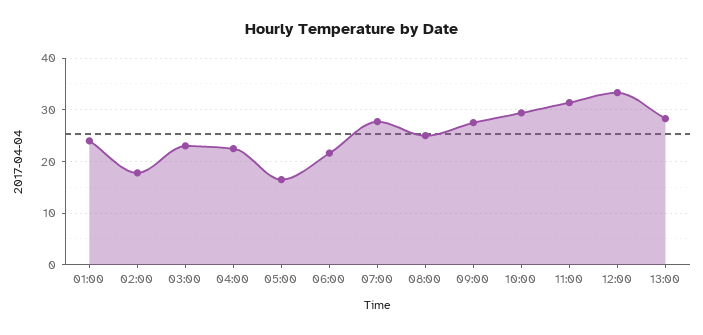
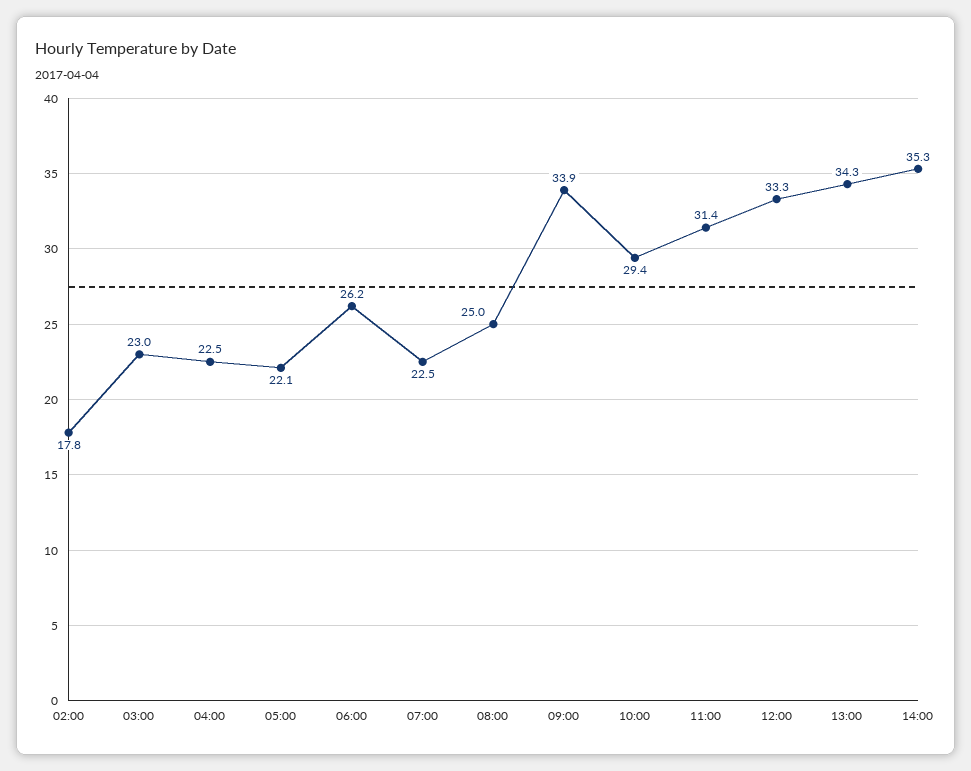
01:00: 24 -> none
05:00: 16 -> 22.1
06:00: 22 -> 26.2
07:00: 28 -> 22.5
09:00: 28 -> 33.9
13:00: 28 -> 34.3
14:00: none -> 35.3

